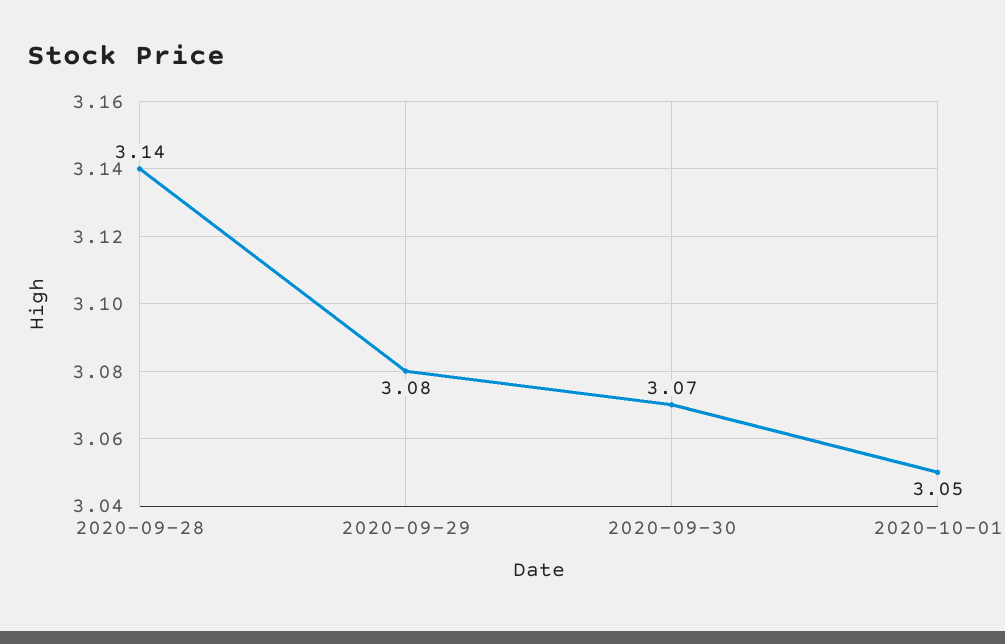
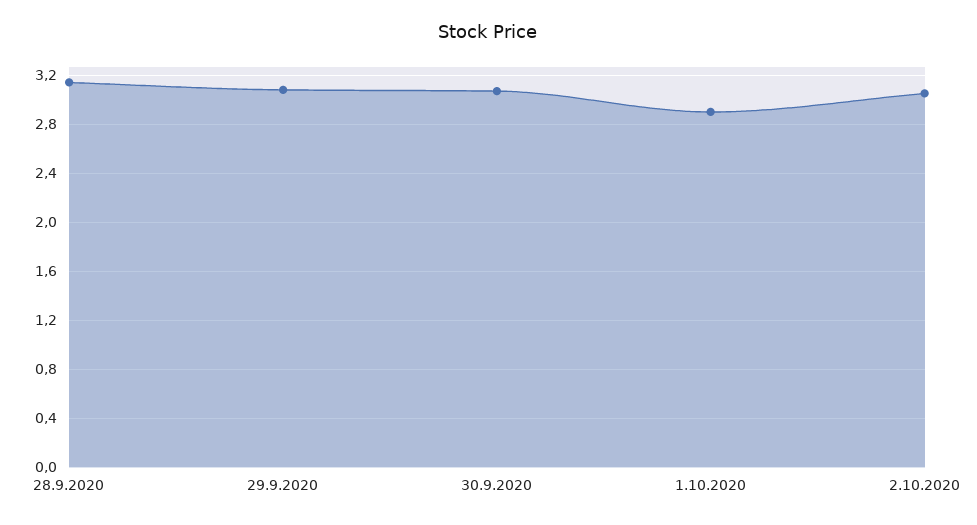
2020-10-01: 3.05 -> 2.9
2.10.2020: none -> 3.05

